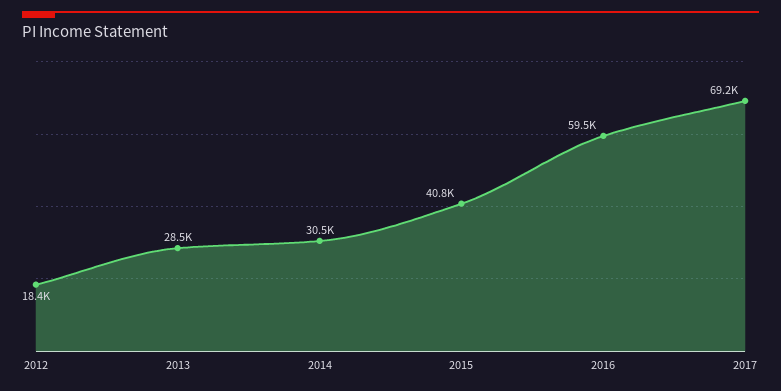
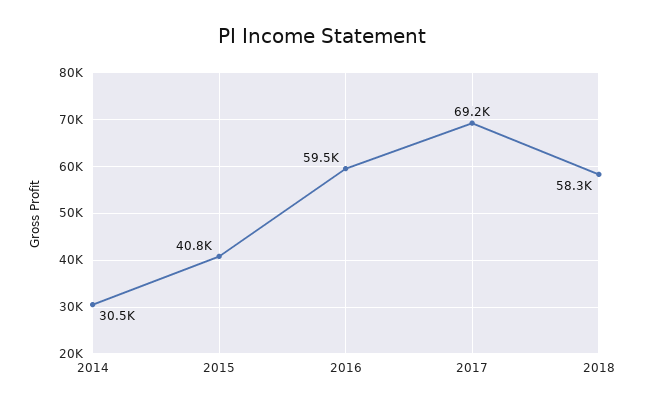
2012: 18400 -> none
2013: 28500 -> none
2018: none -> 58300

